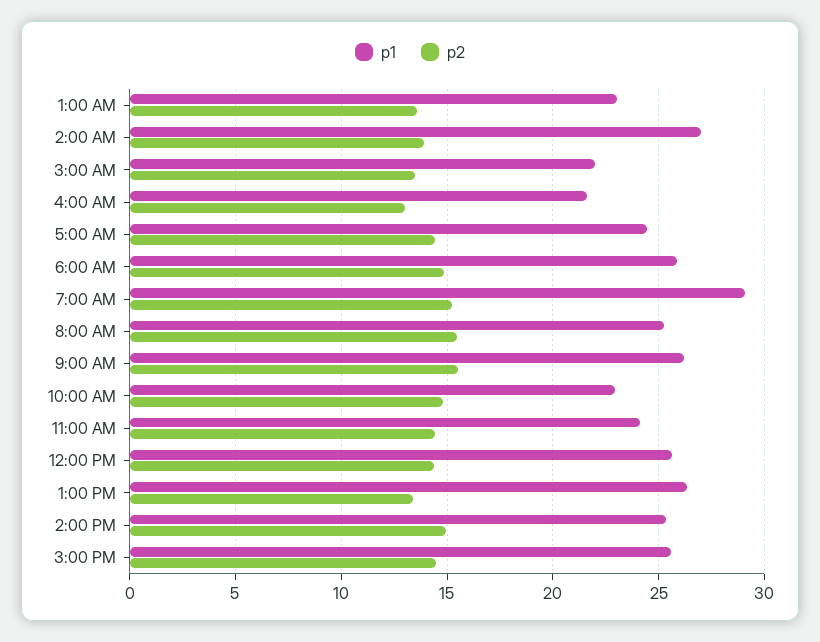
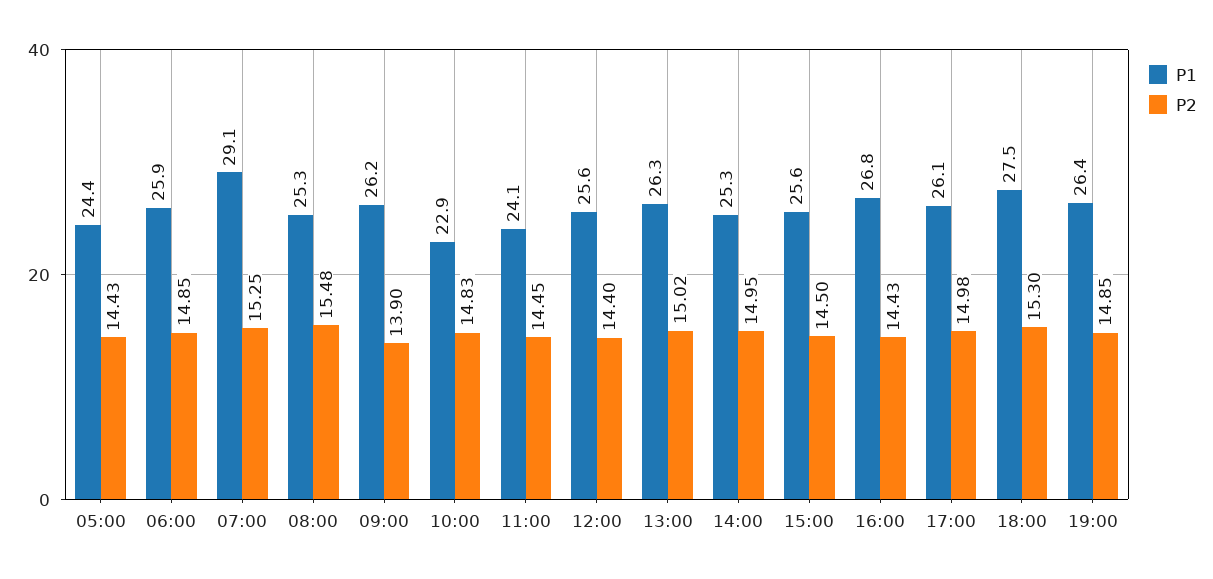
p1, 1:00 AM: 23 -> none
p2, 1:00 AM: 13.5 -> none
p1, 2:00 AM: 27 -> none
p2, 2:00 AM: 14 -> none
p1, 3:00 AM: 22 -> none
p2, 3:00 AM: 13.5 -> none
p1, 4:00 AM: 21.5 -> none
p2, 4:00 AM: 13 -> none
p2, 9:00 AM: 15.5 -> 13.9
p2, 1:00 PM: 13.5 -> 15.02
p1, 16:00: none -> 26.8
p2, 16:00: none -> 14.43
p1, 17:00: none -> 26.1
p2, 17:00: none -> 14.98
p1, 18:00: none -> 27.5
p2, 18:00: none -> 15.3
p1, 19:00: none -> 26.4
p2, 19:00: none -> 14.85

